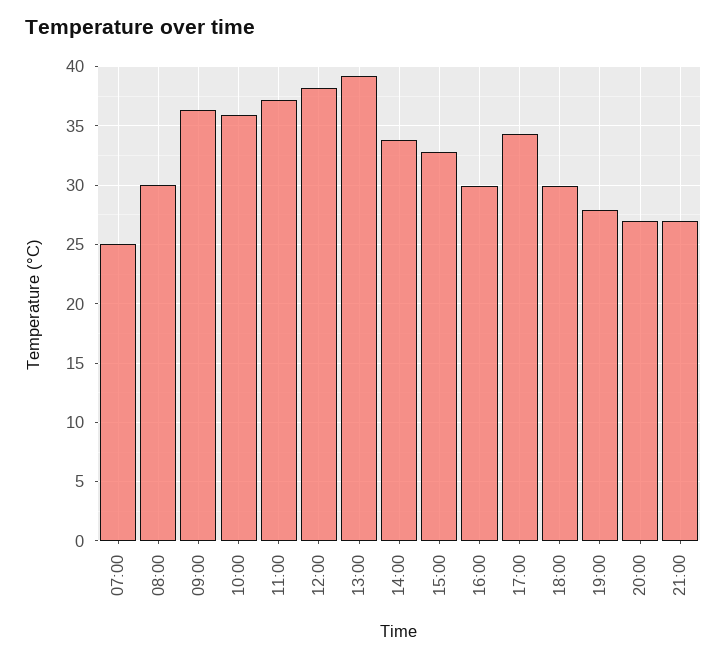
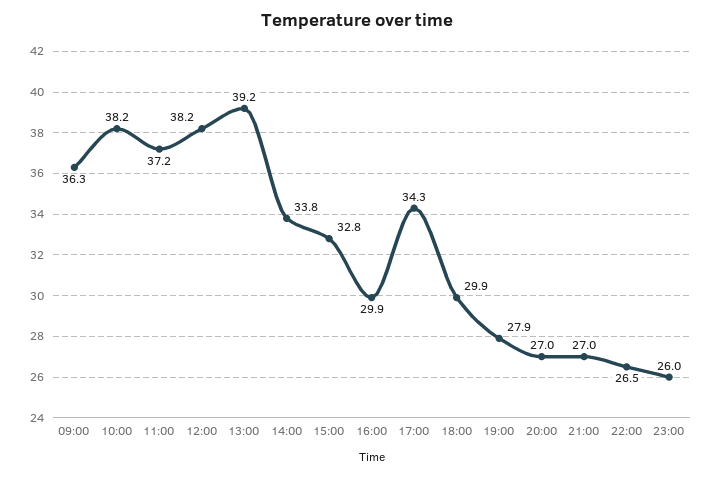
07:00: 25 -> none
08:00: 30 -> none
10:00: 36 -> 38.2
22:00: none -> 26.5
23:00: none -> 26

